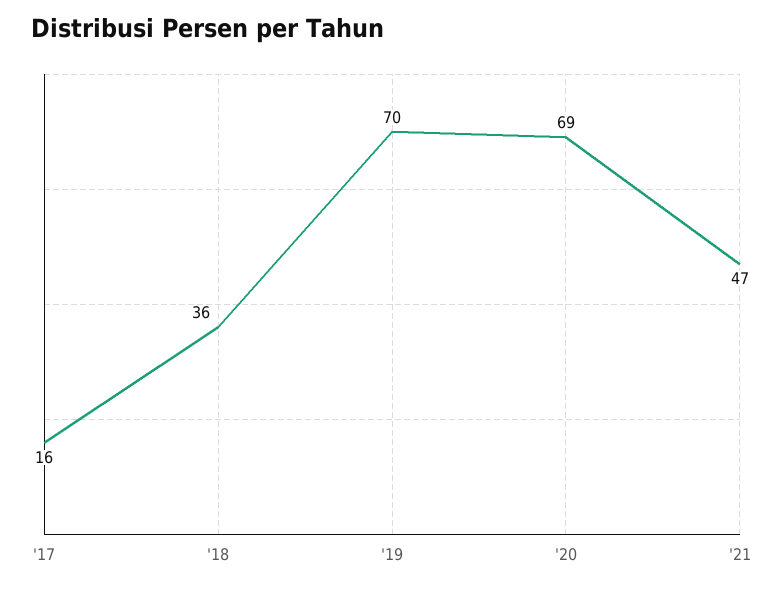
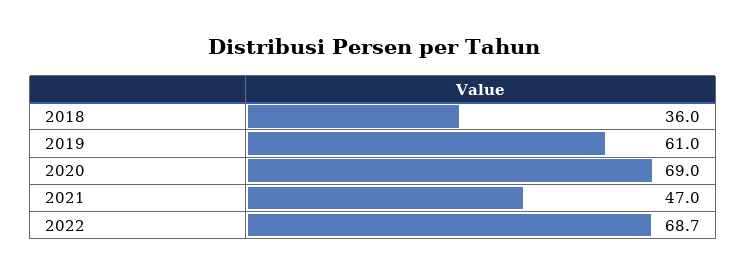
'17: 16 -> none
'19: 70 -> 61
2022: none -> 68.7

